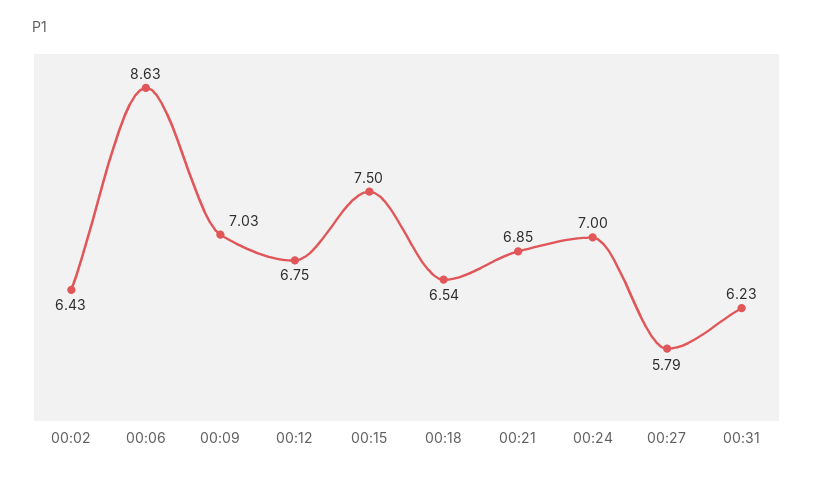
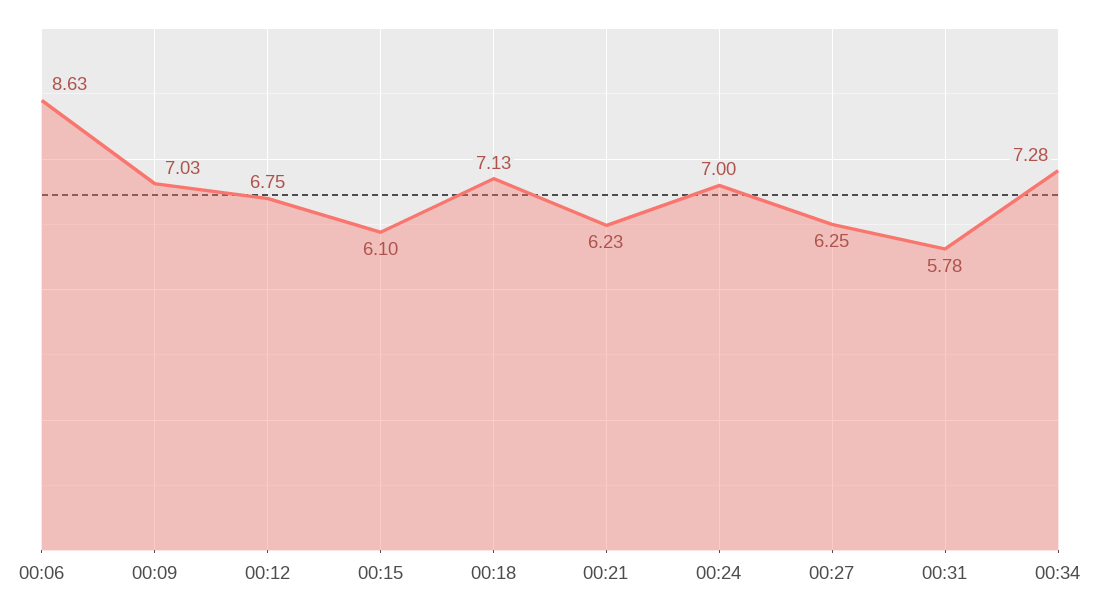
00:02: 6.43 -> none
00:15: 7.5 -> 6.1
00:18: 6.54 -> 7.13
00:21: 6.85 -> 6.23
00:27: 5.79 -> 6.25
00:31: 6.23 -> 5.78
00:34: none -> 7.28

